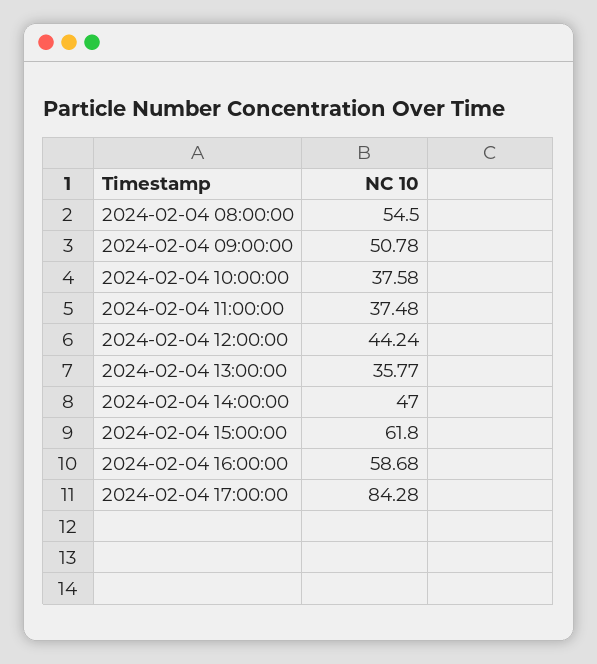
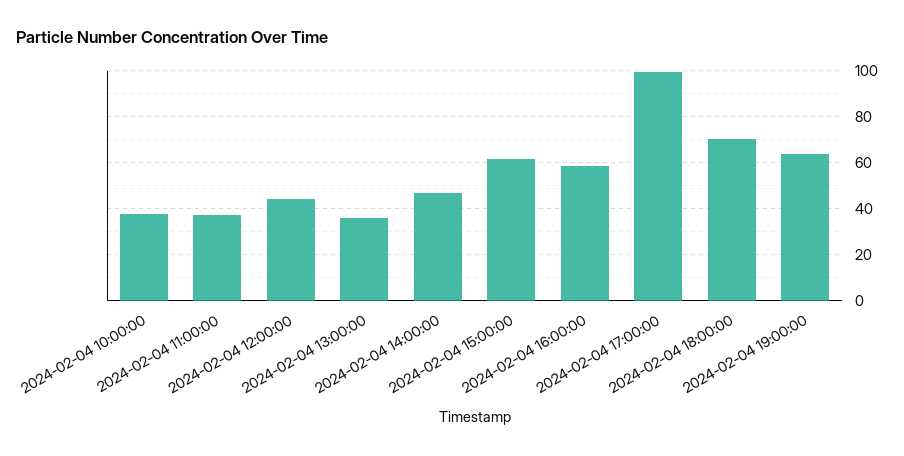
2024-02-04 08:00:00: 54.5 -> none
2024-02-04 09:00:00: 50.78 -> none
2024-02-04 17:00:00: 84.28 -> 100
2024-02-04 18:00:00: none -> 70
2024-02-04 19:00:00: none -> 65

